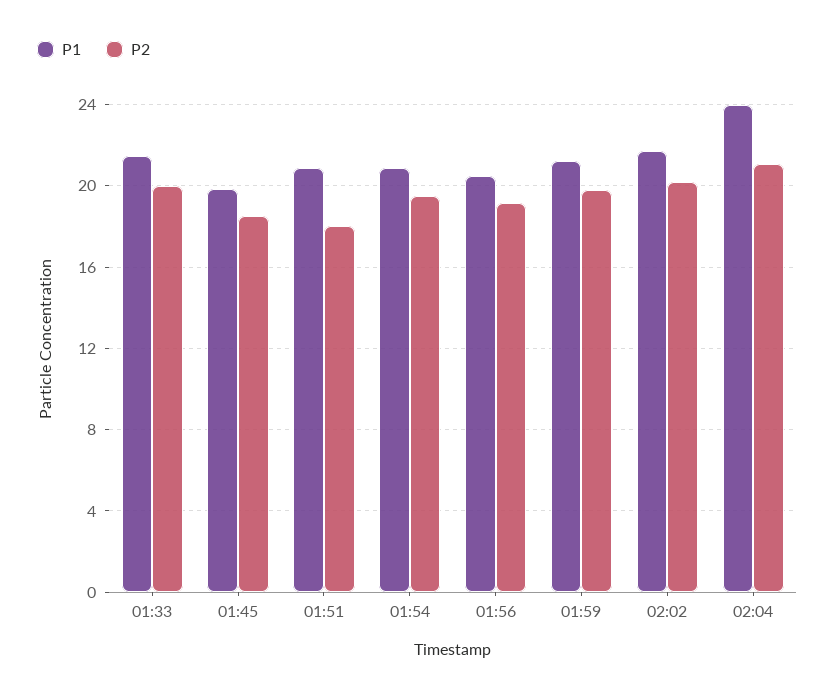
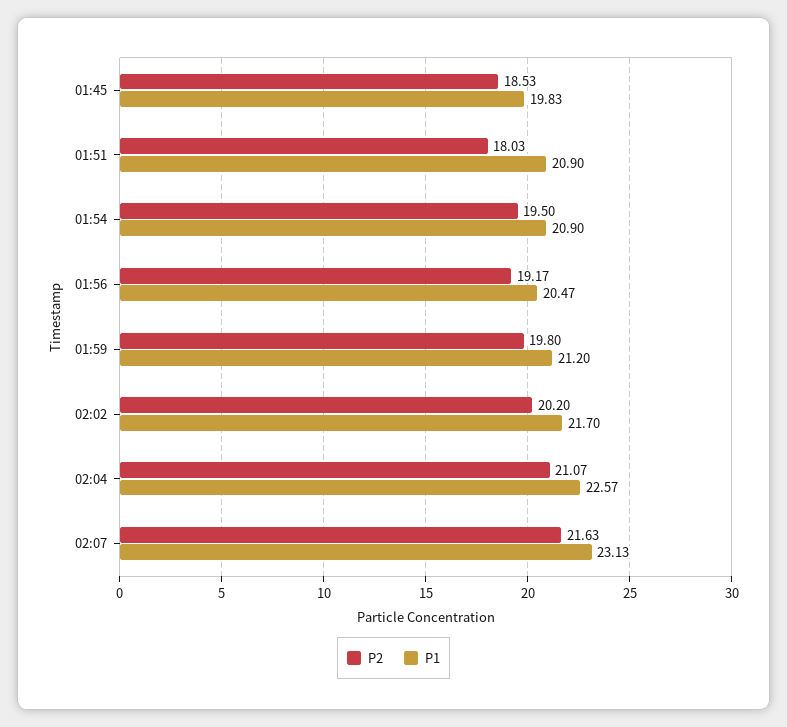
P1, 01:33: 21.5 -> none
P2, 01:33: 20 -> none
P1, 02:04: 24 -> 22.57
P2, 02:07: none -> 21.63
P1, 02:07: none -> 23.13

